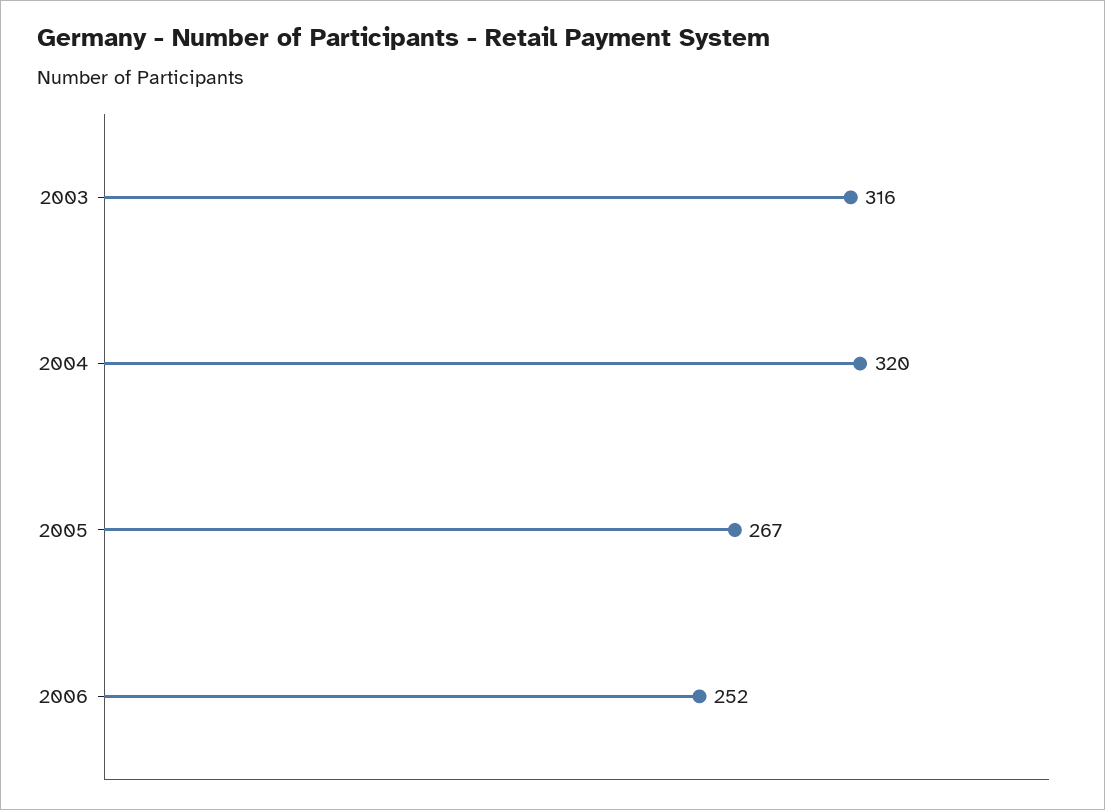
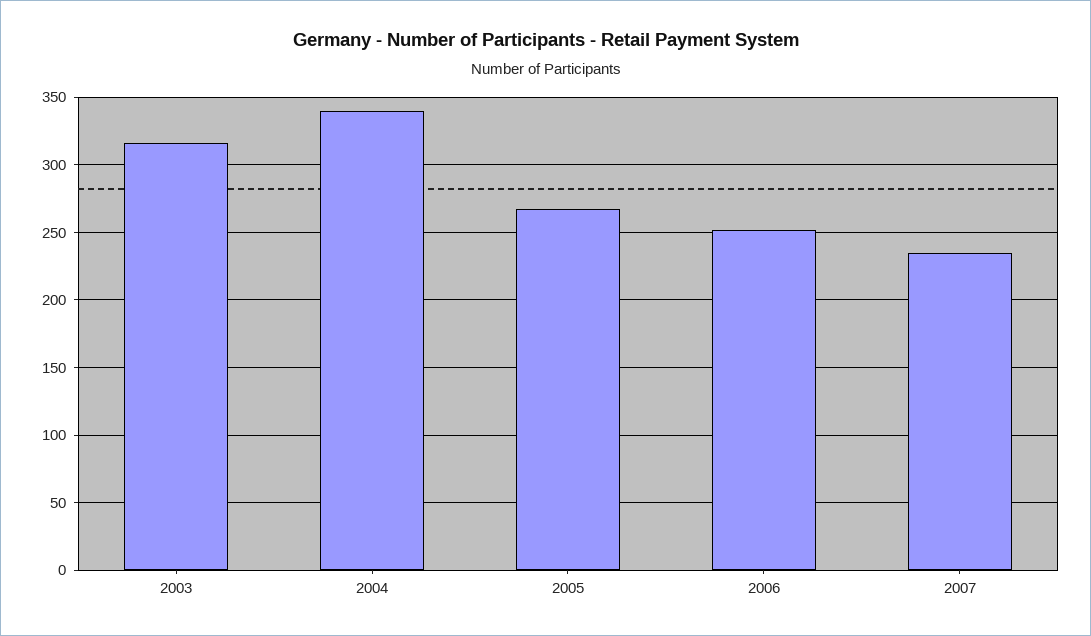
2004: 320 -> 340
2007: none -> 235

